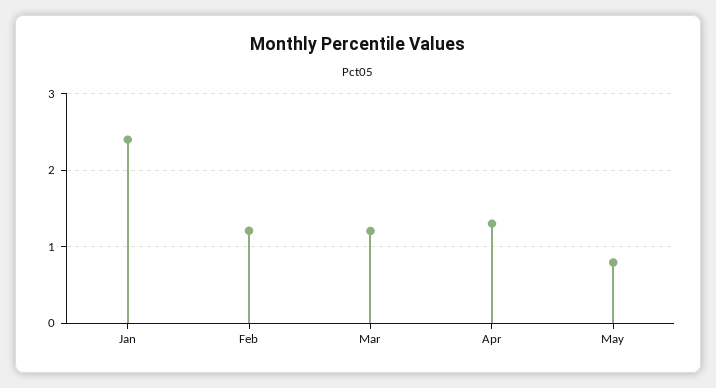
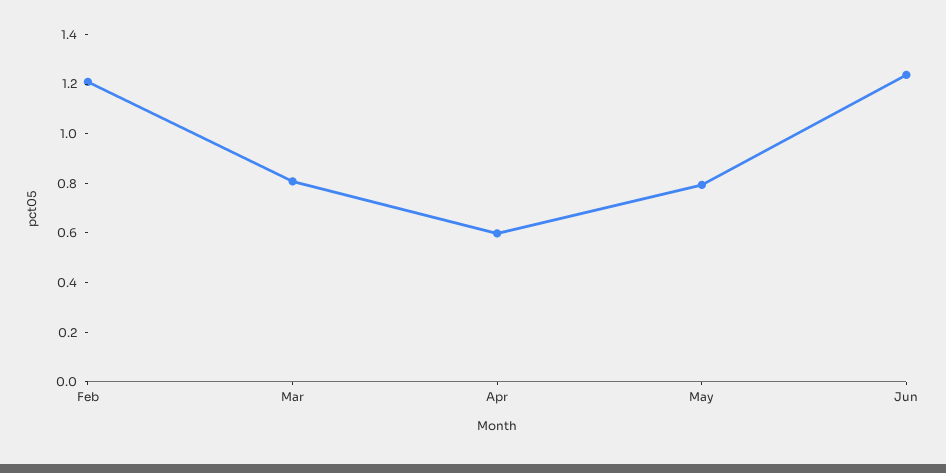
Jan: 2.4 -> none
Mar: 1.2 -> 0.8
Apr: 1.3 -> 0.6
Jun: none -> 1.25

